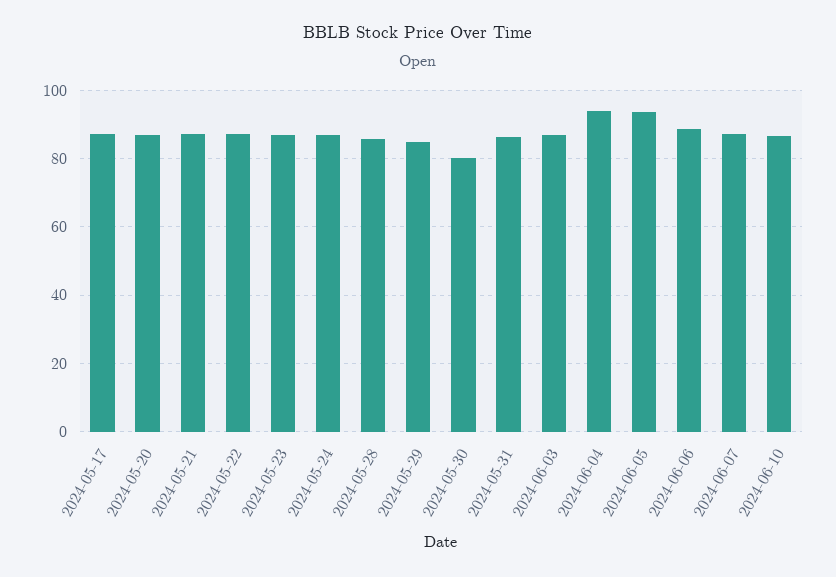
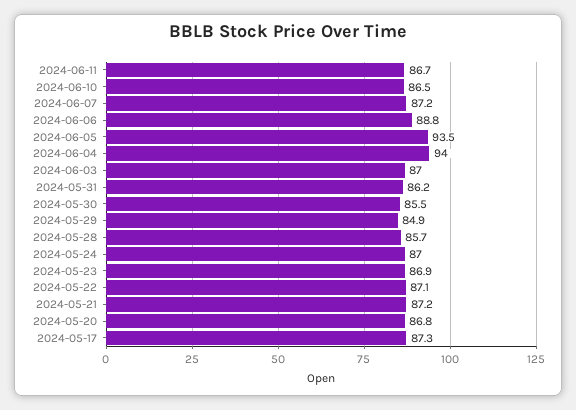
2024-05-30: 80 -> 85.5
2024-06-11: none -> 86.7

